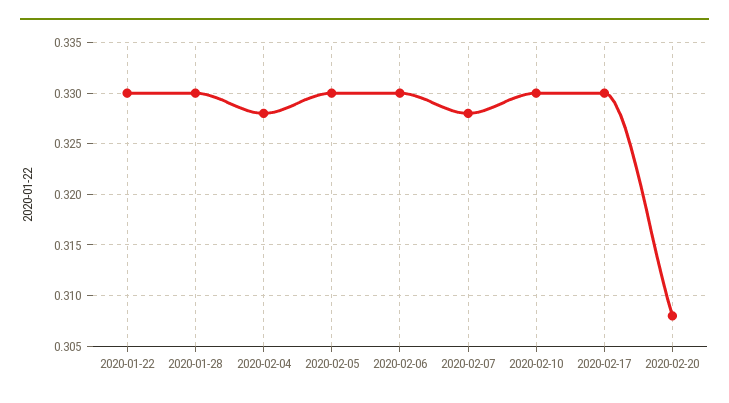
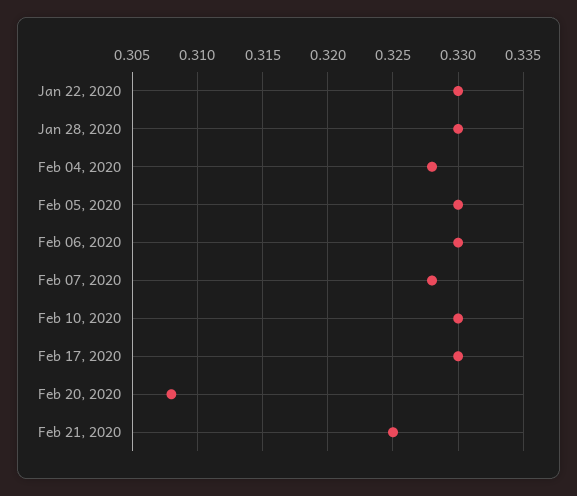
Feb 21, 2020: none -> 0.325

